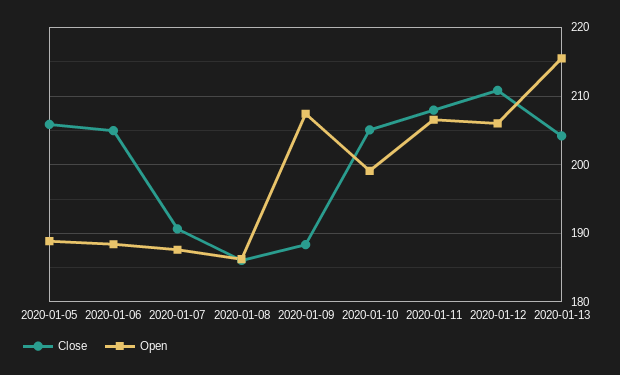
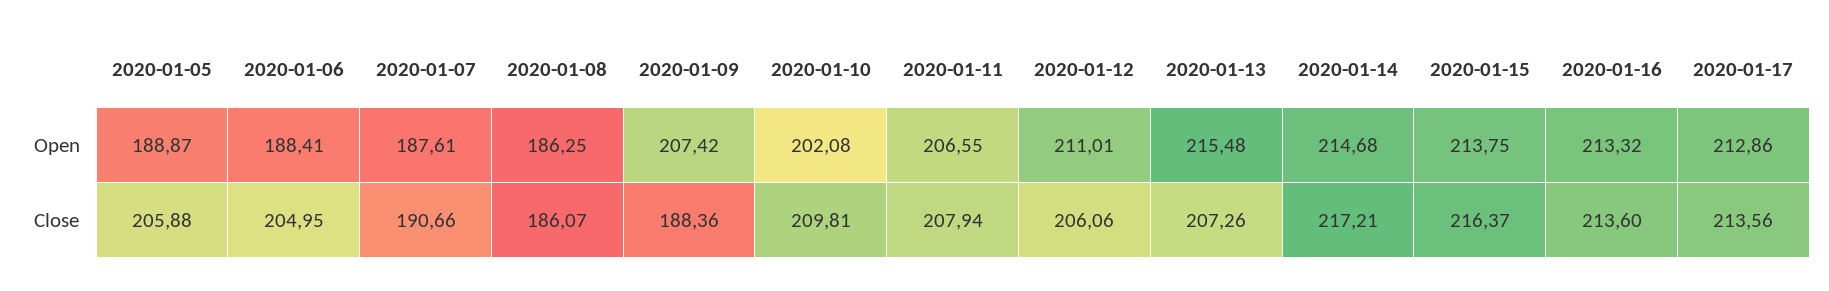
Close, 2020-01-10: 205 -> 209.81
Open, 2020-01-10: 199 -> 202.08
Close, 2020-01-12: 211 -> 206.06
Open, 2020-01-12: 206 -> 211.01
Close, 2020-01-13: 204 -> 207.26
Open, 2020-01-14: none -> 214.68
Open, 2020-01-15: none -> 213.75
Open, 2020-01-16: none -> 213.32
Open, 2020-01-17: none -> 212.86
Close, 2020-01-14: none -> 217.21
Close, 2020-01-15: none -> 216.37
Close, 2020-01-16: none -> 213.6
Close, 2020-01-17: none -> 213.56

